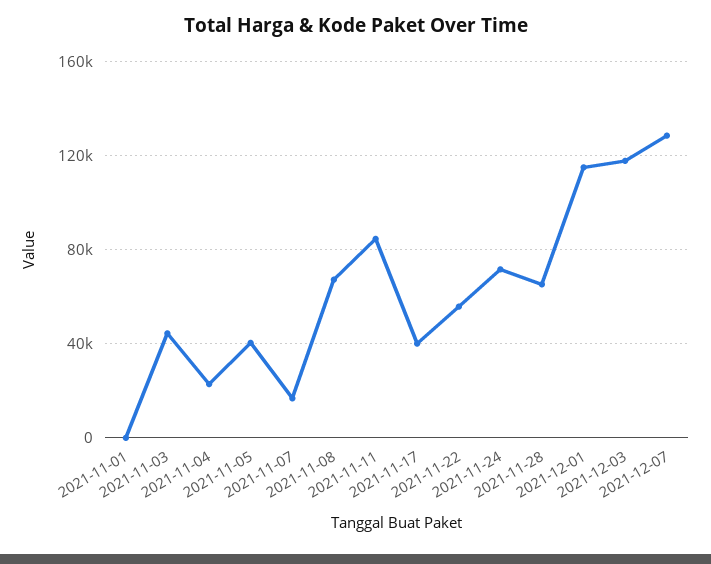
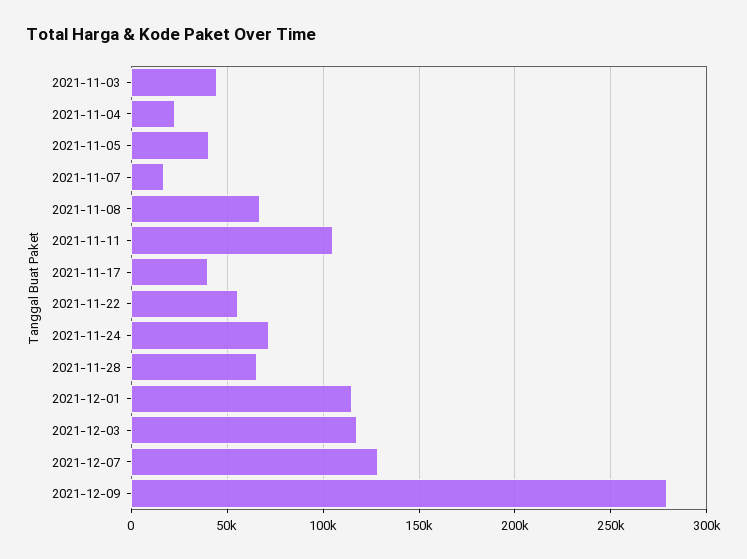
2021-11-01: 0 -> none
2021-11-11: 85000 -> 105000
2021-12-09: none -> 280000

